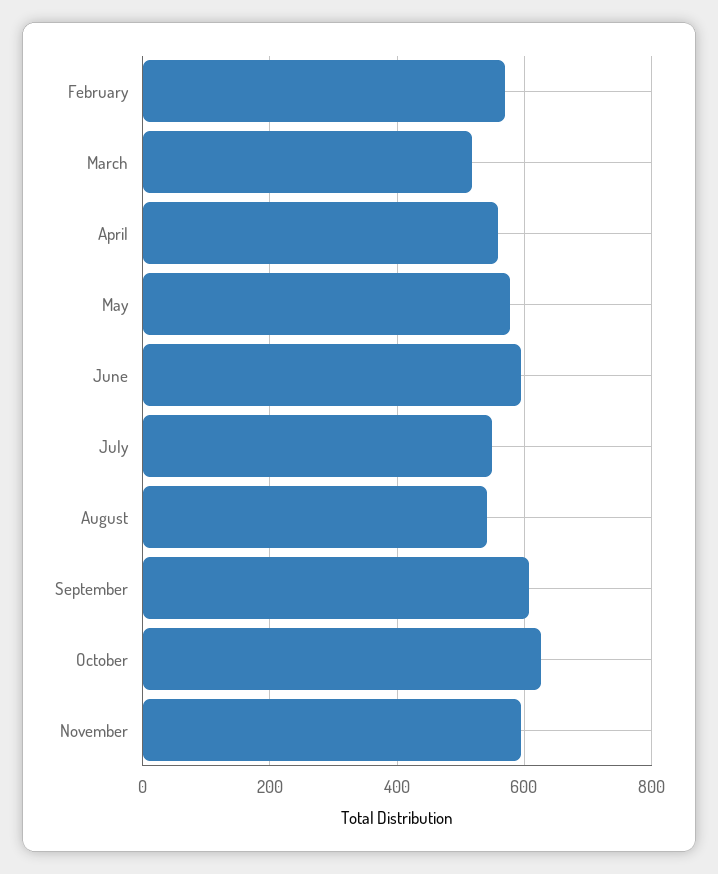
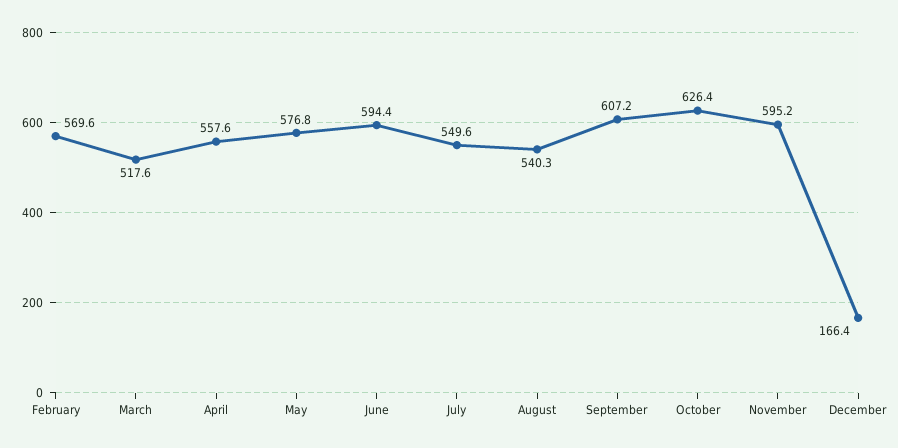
December: none -> 166.4

